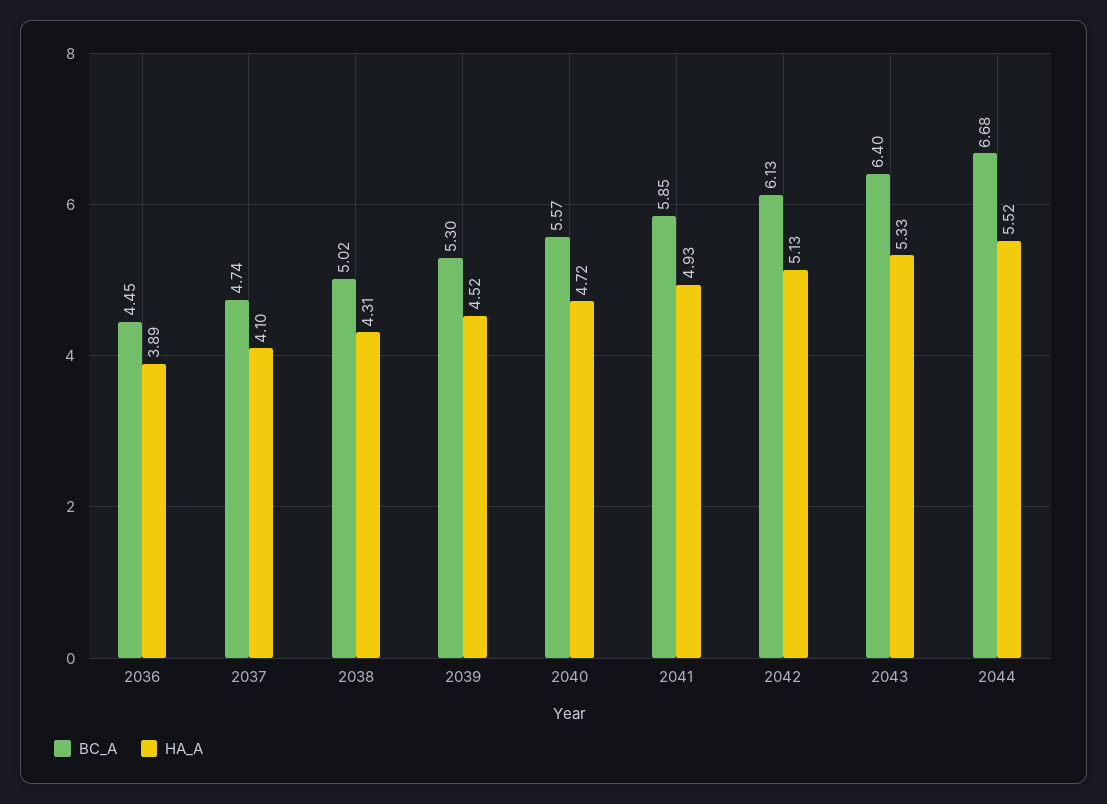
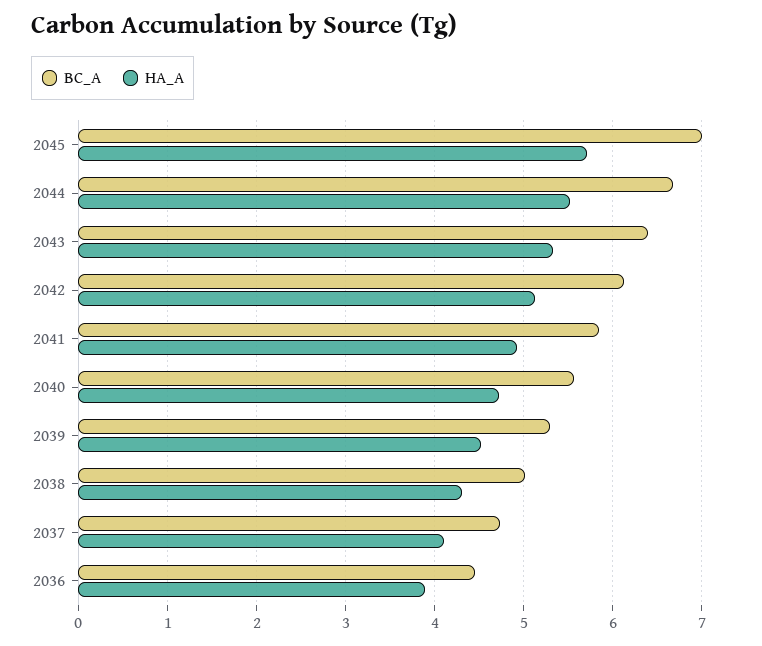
BC_A, 2045: none -> 7
HA_A, 2045: none -> 5.7

